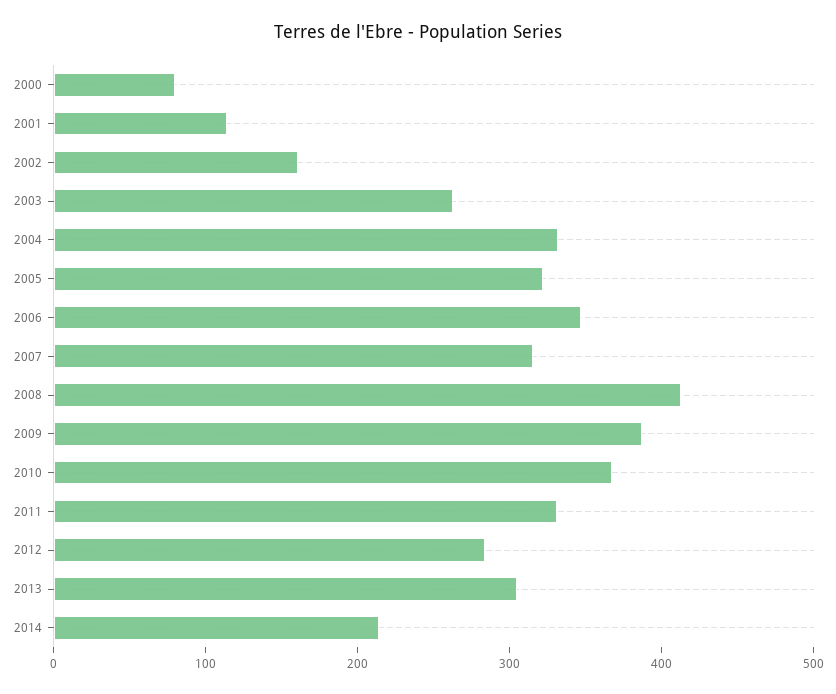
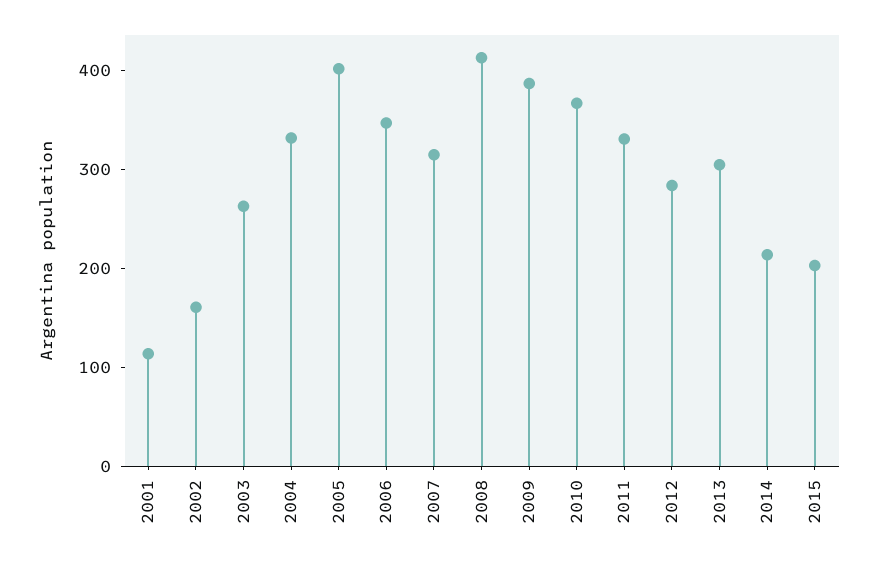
2000: 80 -> none
2005: 320 -> 400
2015: none -> 200

